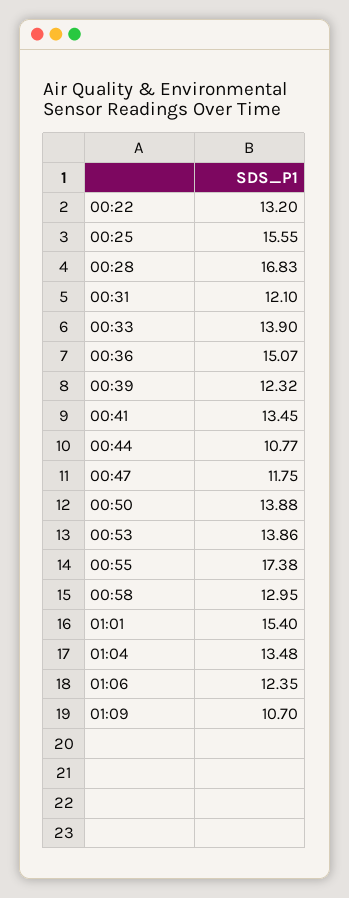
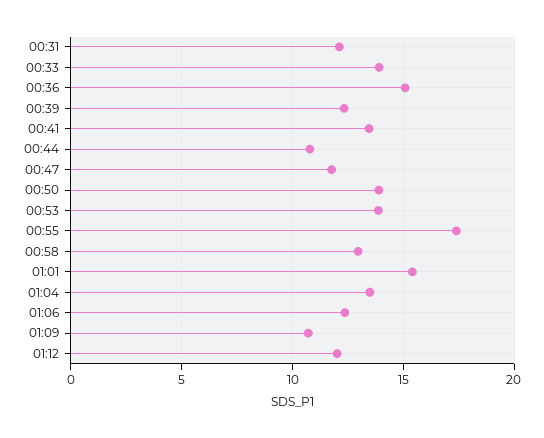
00:22: 13.2 -> none
00:25: 15.55 -> none
00:28: 16.83 -> none
01:12: none -> 12

